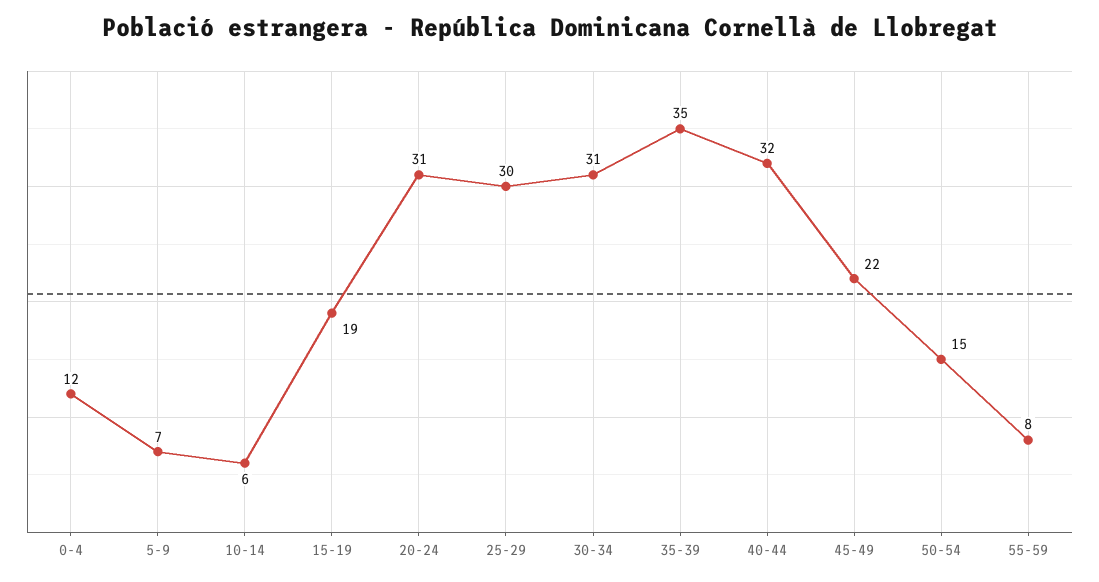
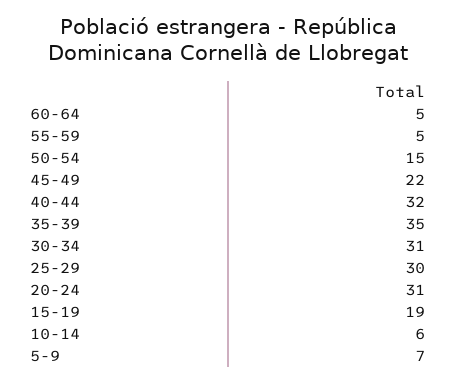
0-4: 12 -> none
55-59: 8 -> 5
60-64: none -> 5

